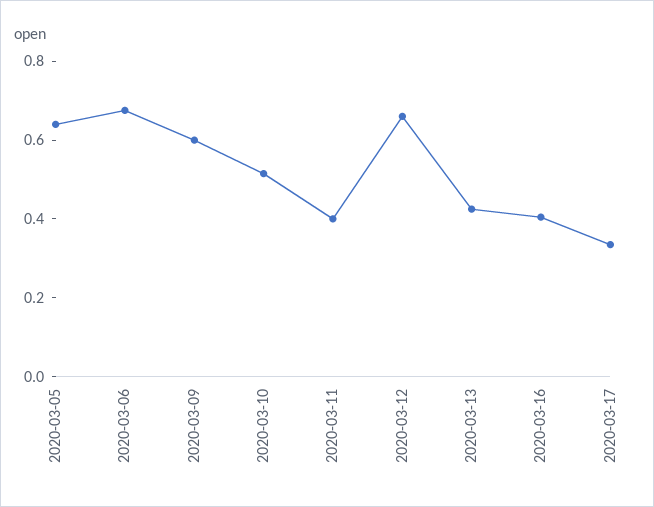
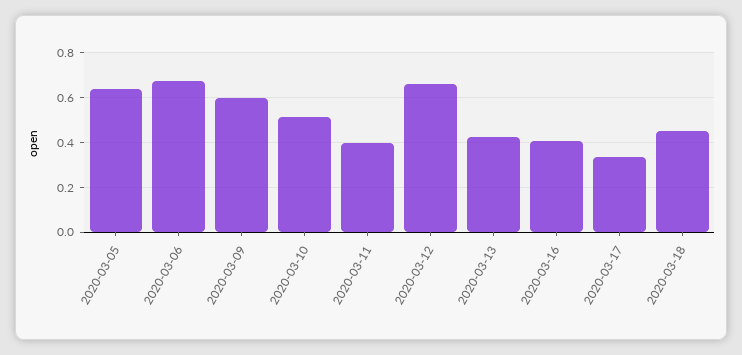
2020-03-18: none -> 0.45

